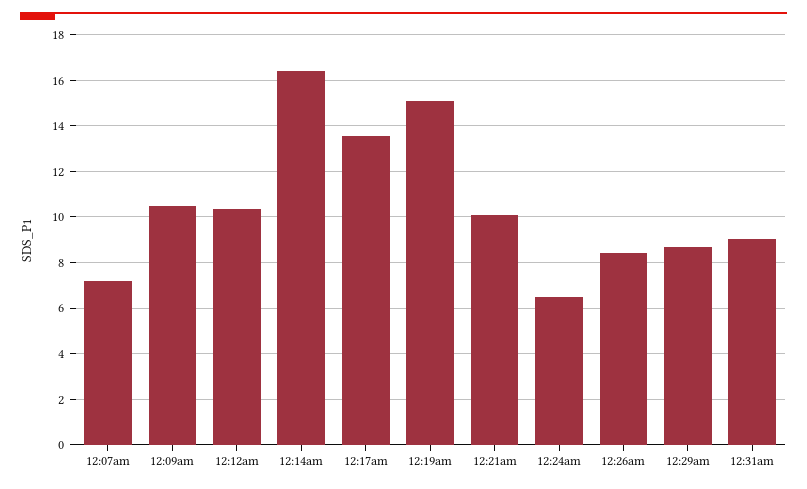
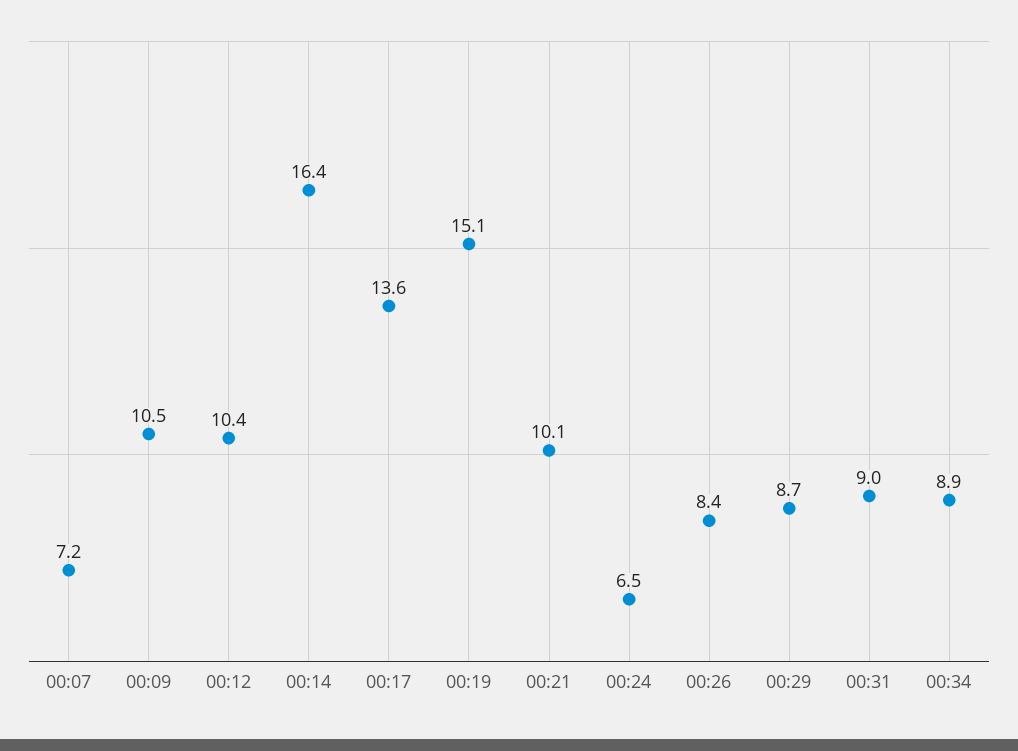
00:34: none -> 8.9

